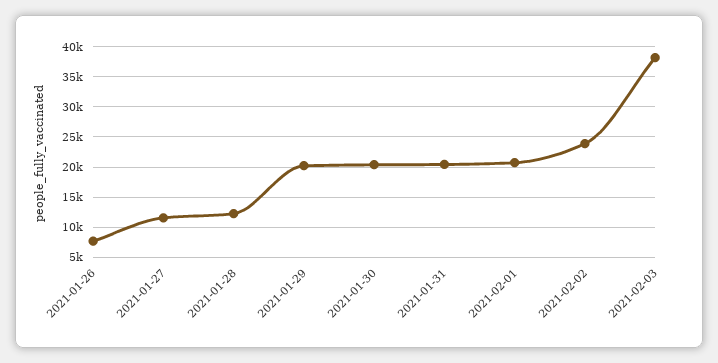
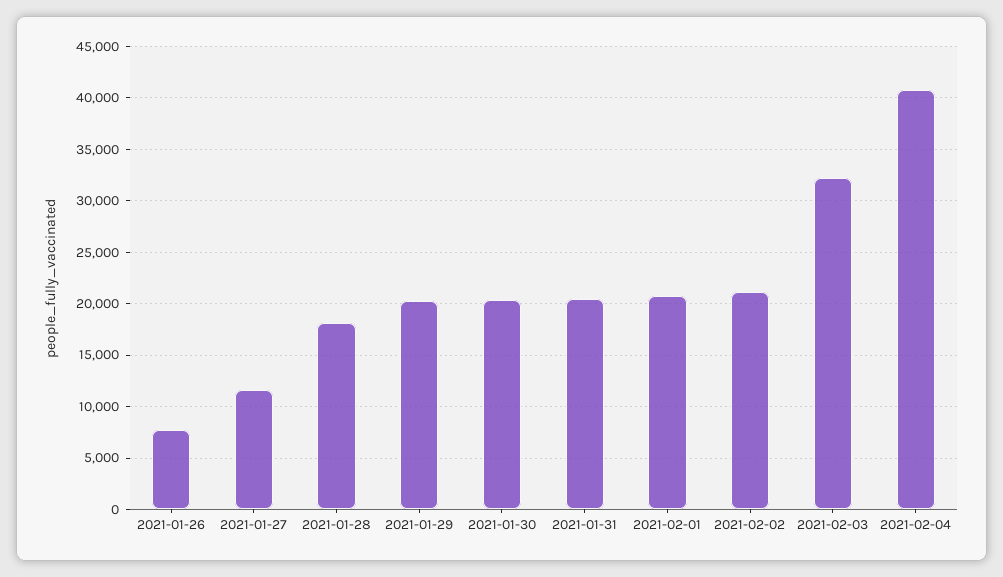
2021-01-28: 12000 -> 18000
2021-02-02: 24000 -> 21000
2021-02-03: 38000 -> 32000
2021-02-04: none -> 41000

